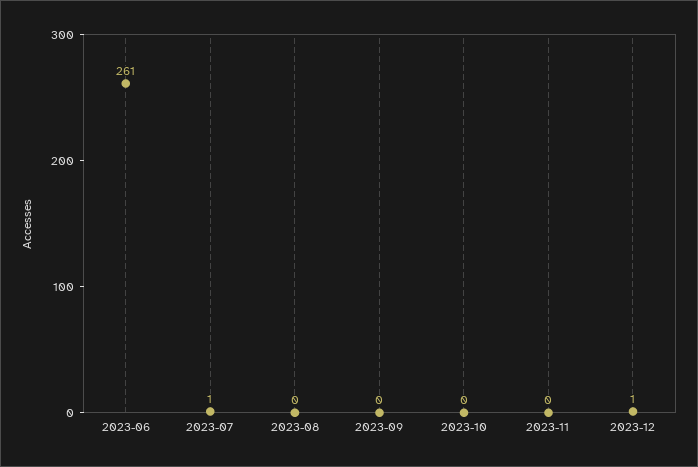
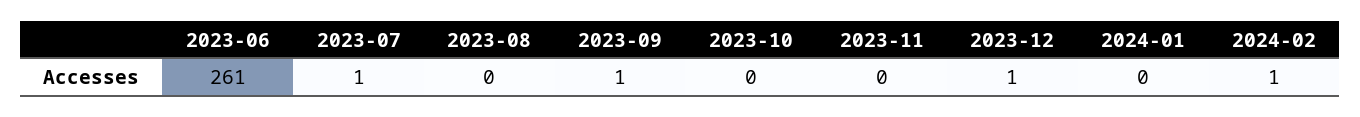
2023-09: 0 -> 1
2024-01: none -> 0
2024-02: none -> 1

